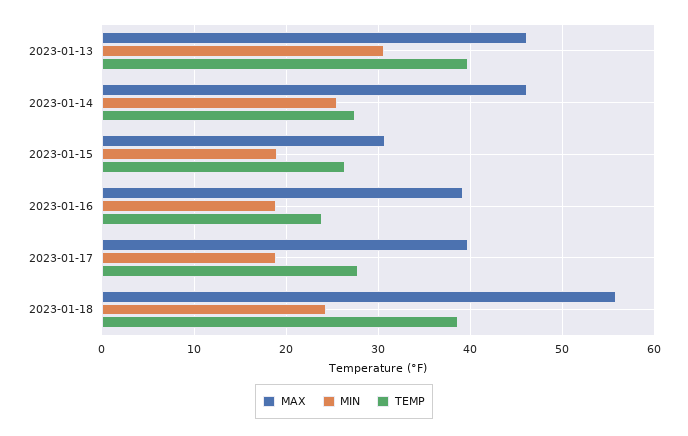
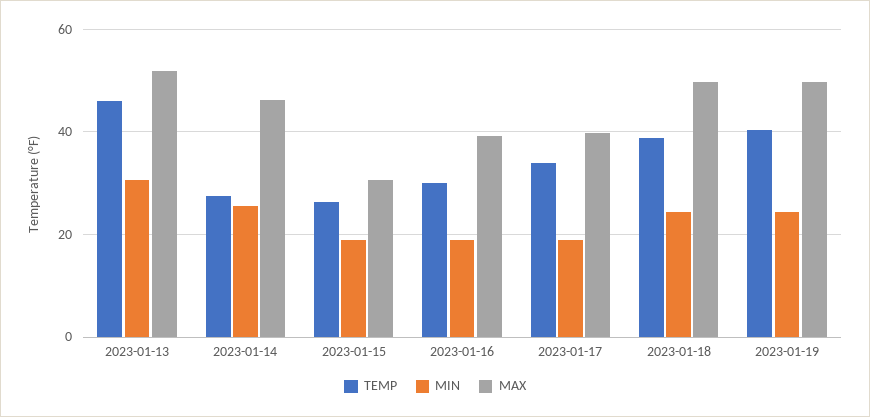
MAX, 2023-01-13: 46 -> 52
TEMP, 2023-01-13: 40 -> 46
TEMP, 2023-01-16: 24 -> 30
TEMP, 2023-01-17: 28 -> 34
MAX, 2023-01-18: 56 -> 50
TEMP, 2023-01-19: none -> 40
MIN, 2023-01-19: none -> 24
MAX, 2023-01-19: none -> 50

